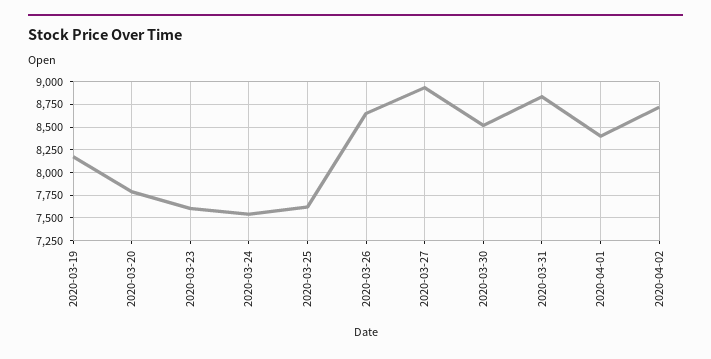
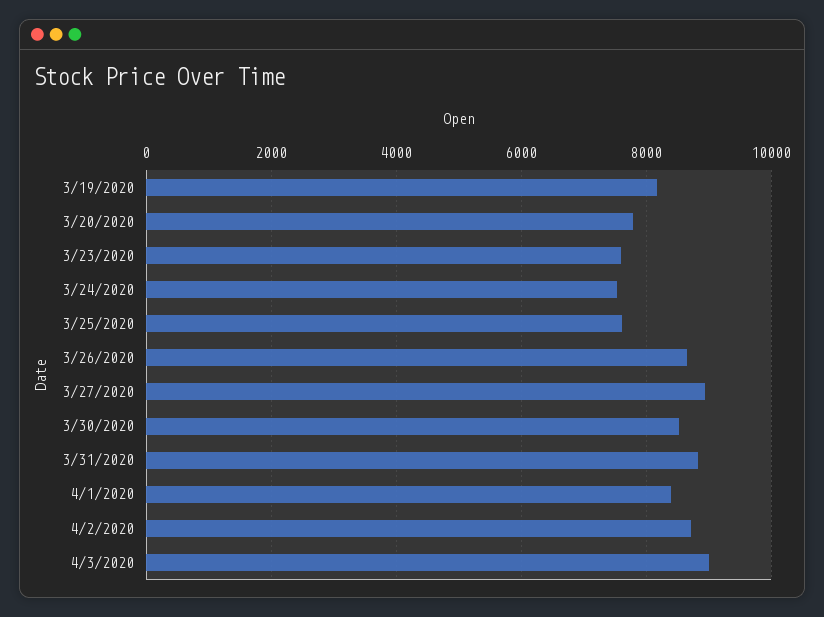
4/3/2020: none -> 9000

